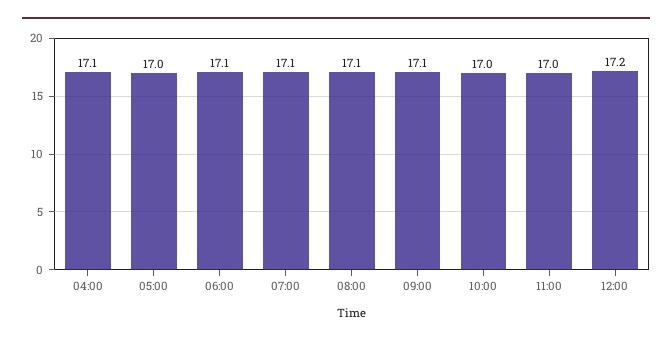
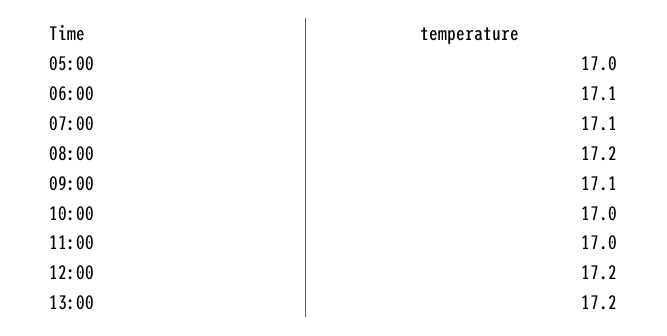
04:00: 17.1 -> none
08:00: 17.1 -> 17.2
13:00: none -> 17.2

